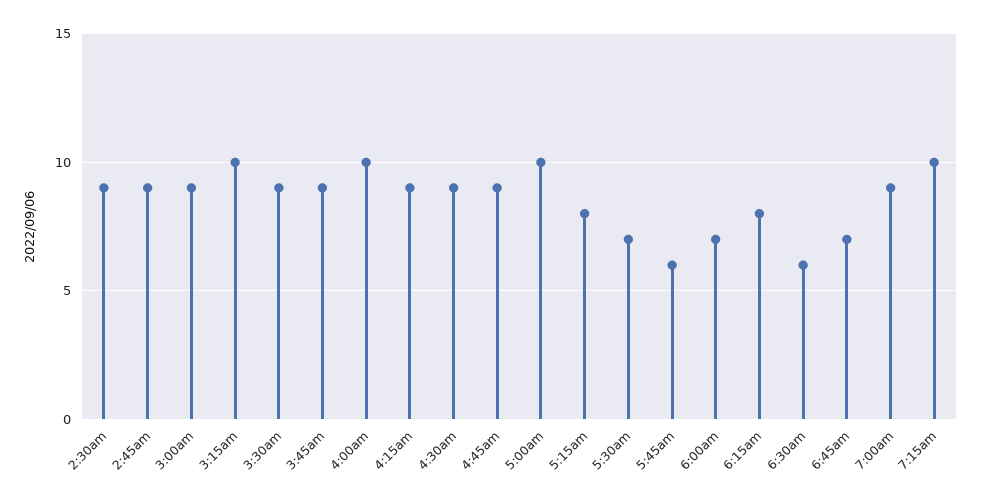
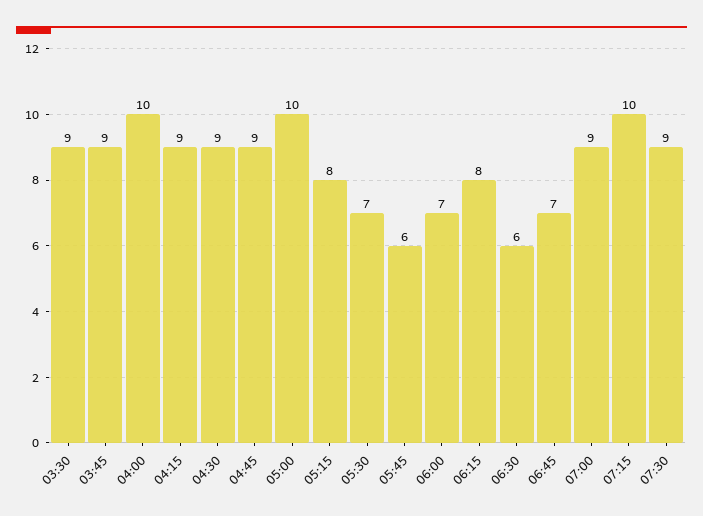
2:30am: 9 -> none
2:45am: 9 -> none
3:00am: 9 -> none
3:15am: 10 -> none
07:30: none -> 9

